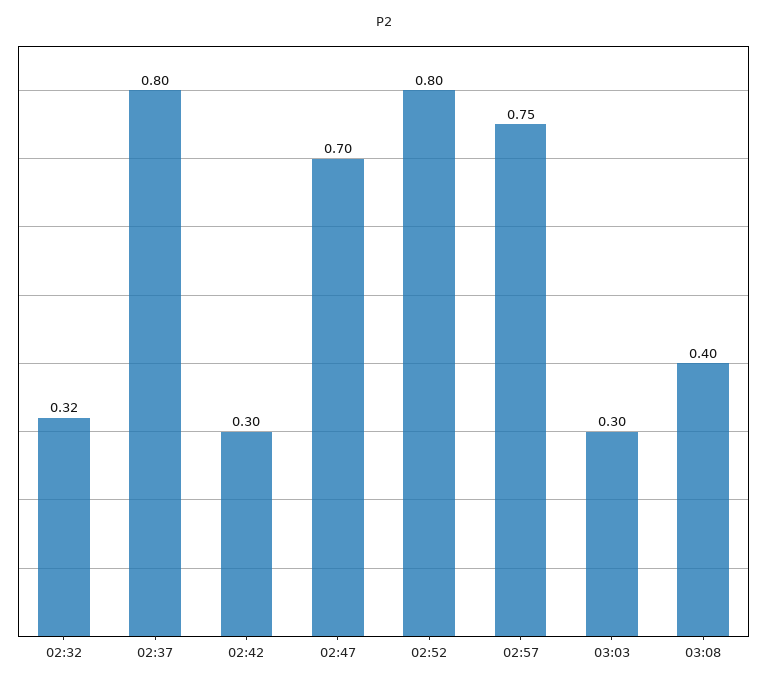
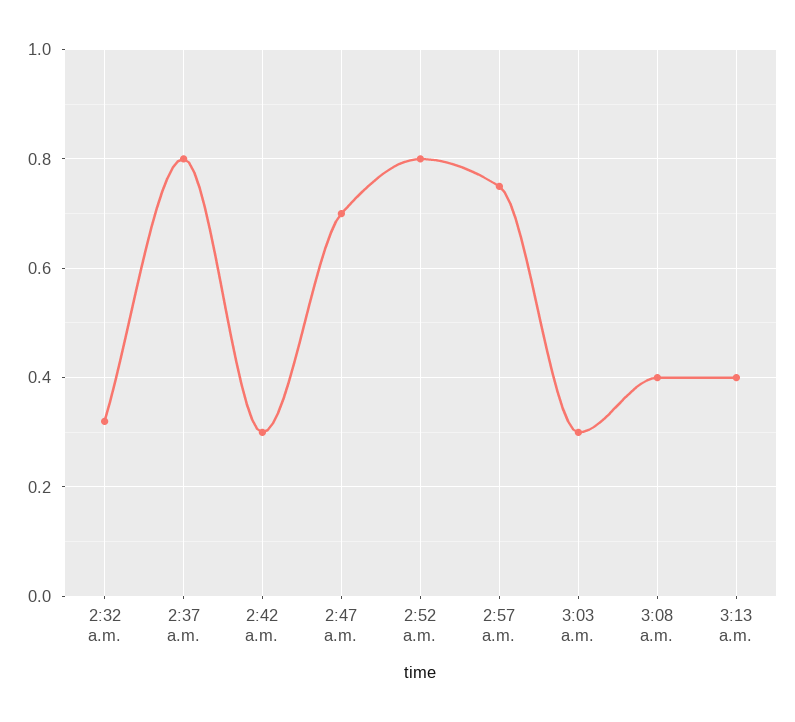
3:13 a.m.: none -> 0.4

